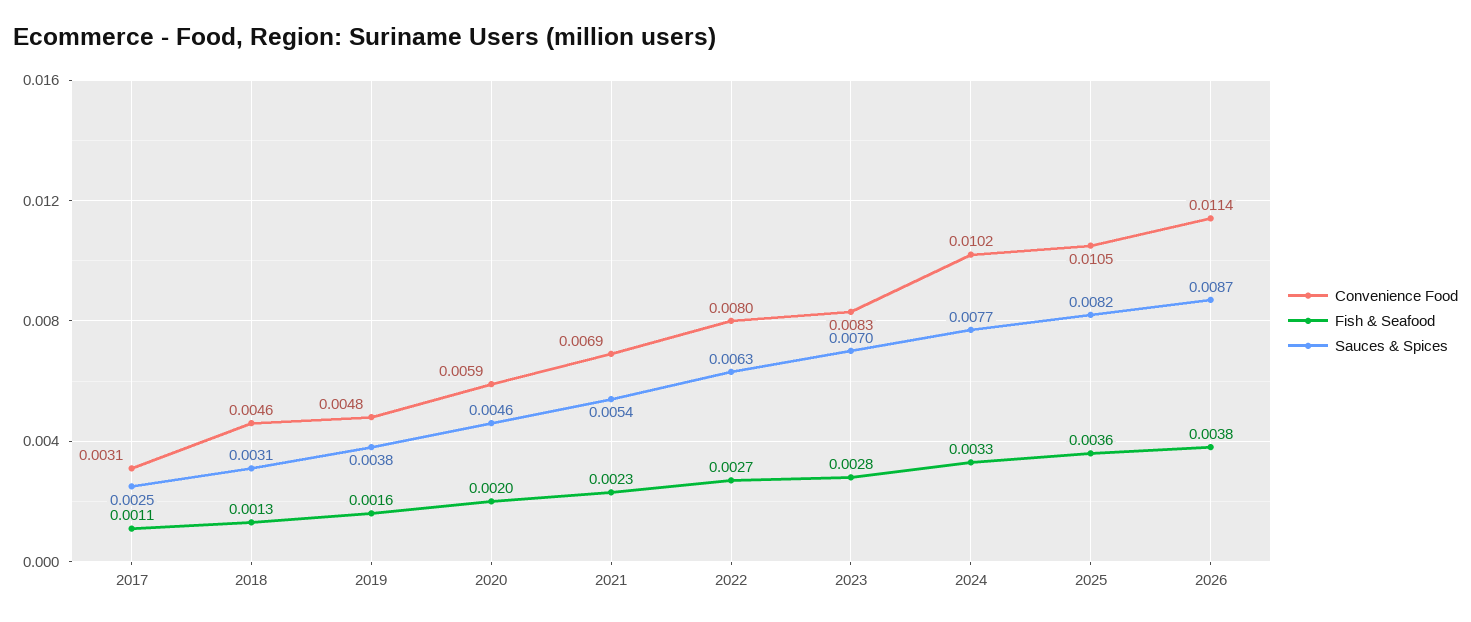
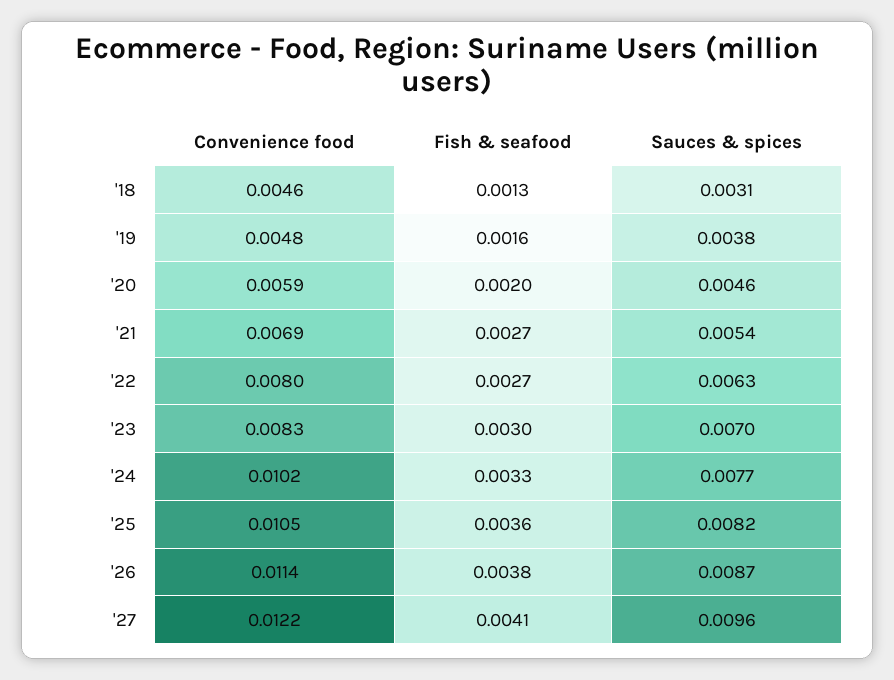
Convenience Food, 2017: 0.0031 -> none
Fish & Seafood, 2017: 0.0011 -> none
Sauces & Spices, 2017: 0.0025 -> none
Fish & Seafood, 2021: 0.0023 -> 0.0027
Fish & Seafood, 2023: 0.0028 -> 0.003
Convenience Food, '27: none -> 0.0122
Fish & Seafood, '27: none -> 0.0041
Sauces & Spices, '27: none -> 0.0096

